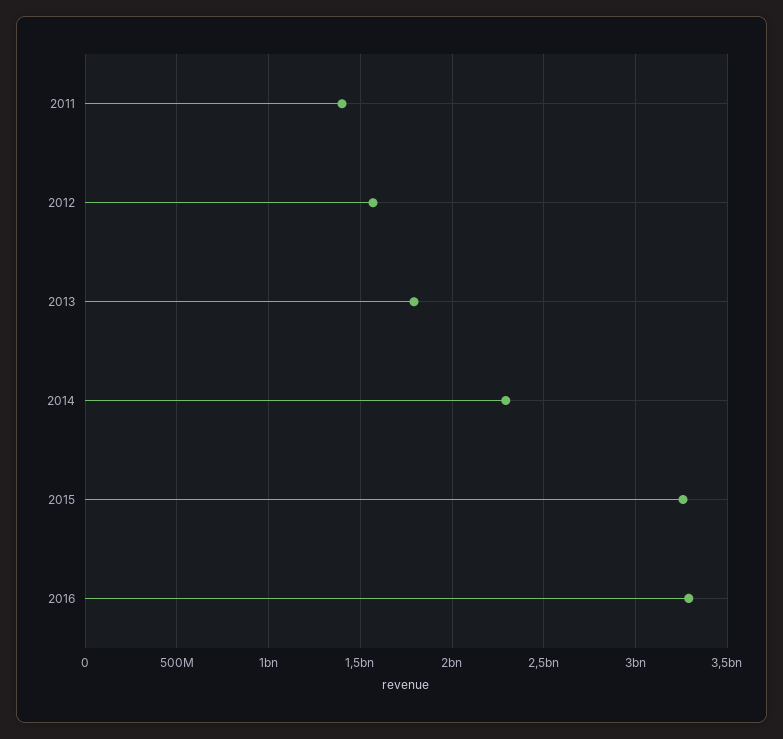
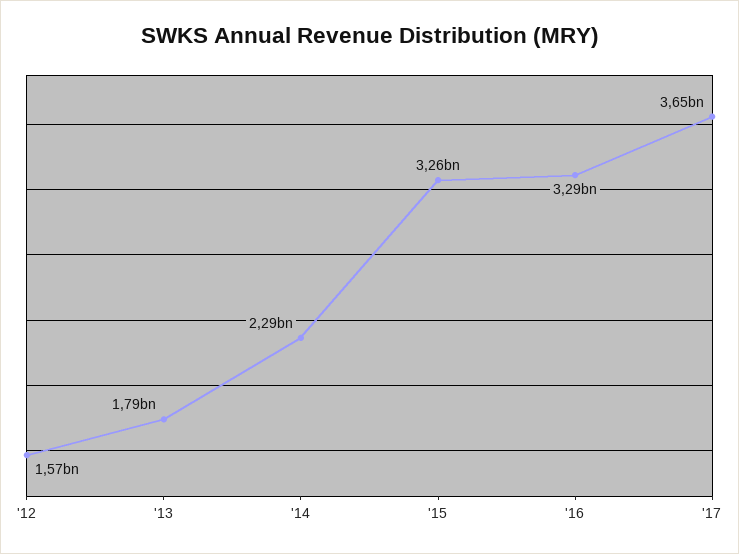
2011: 1400000000 -> none
'17: none -> 3650000000

